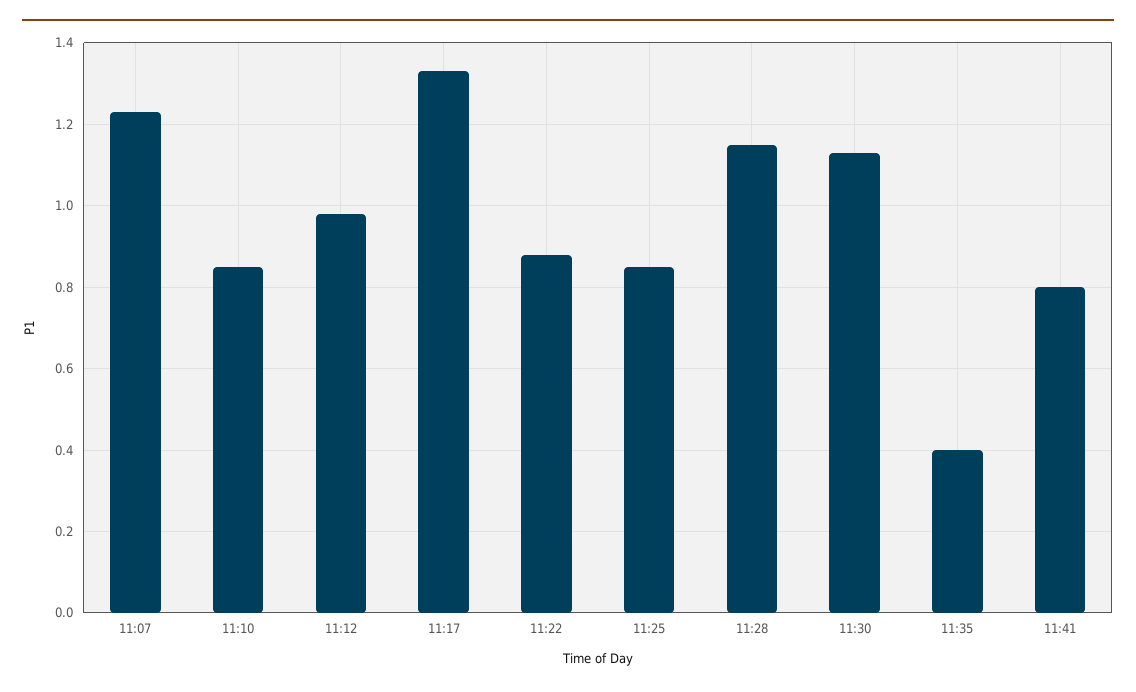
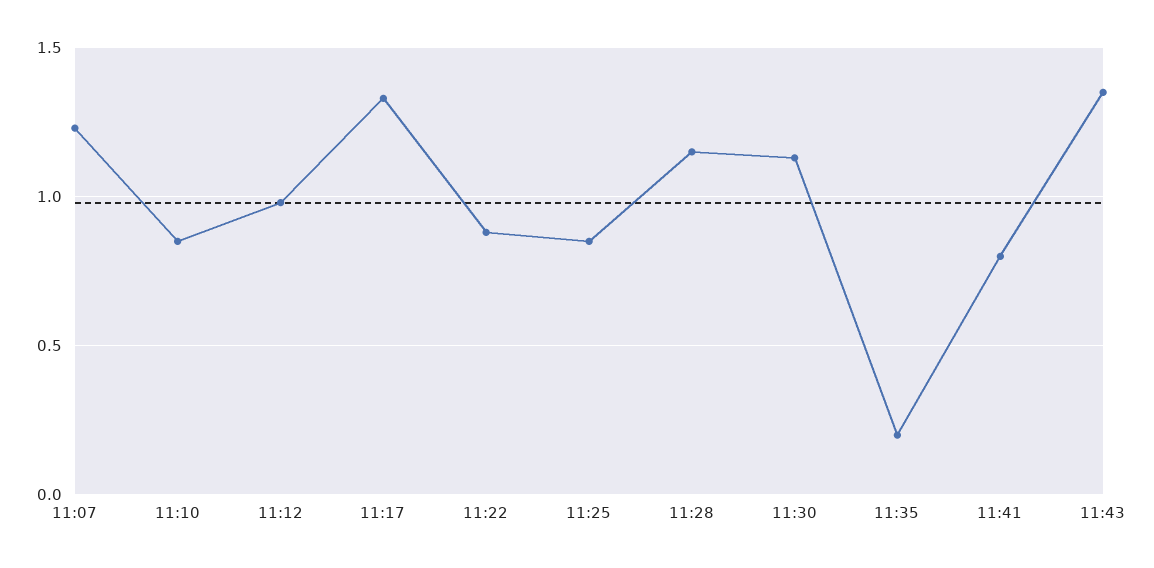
11:35: 0.4 -> 0.2
11:43: none -> 1.35

